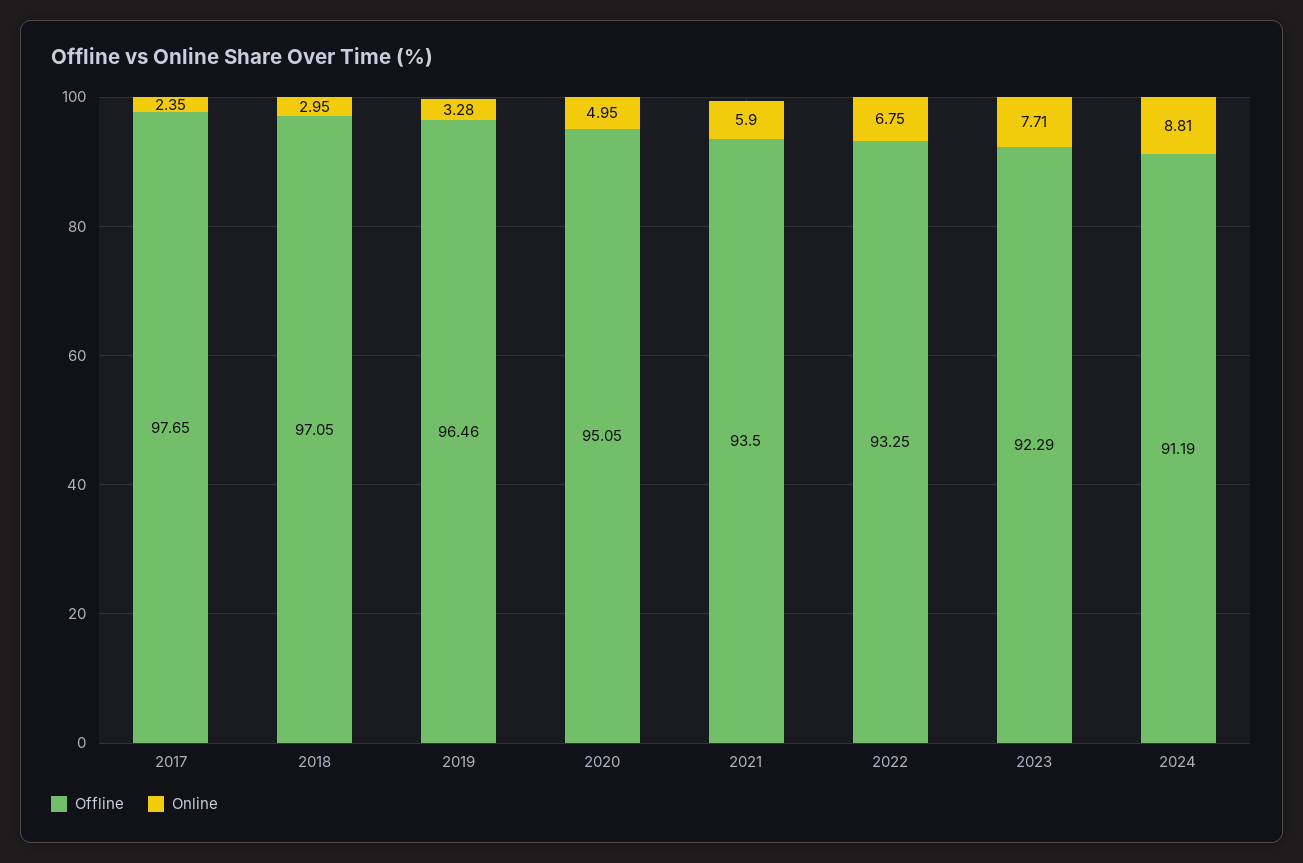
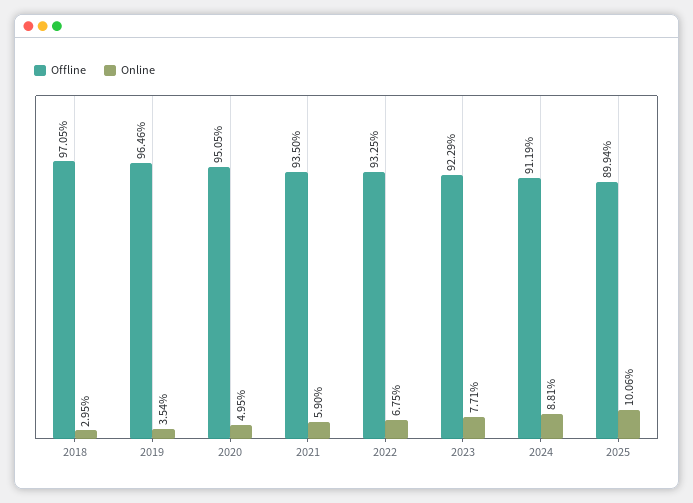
Offline, 2017: 97.65 -> none
Online, 2017: 2.35 -> none
Online, 2019: 3.28 -> 3.54
Offline, 2025: none -> 89.94
Online, 2025: none -> 10.06

